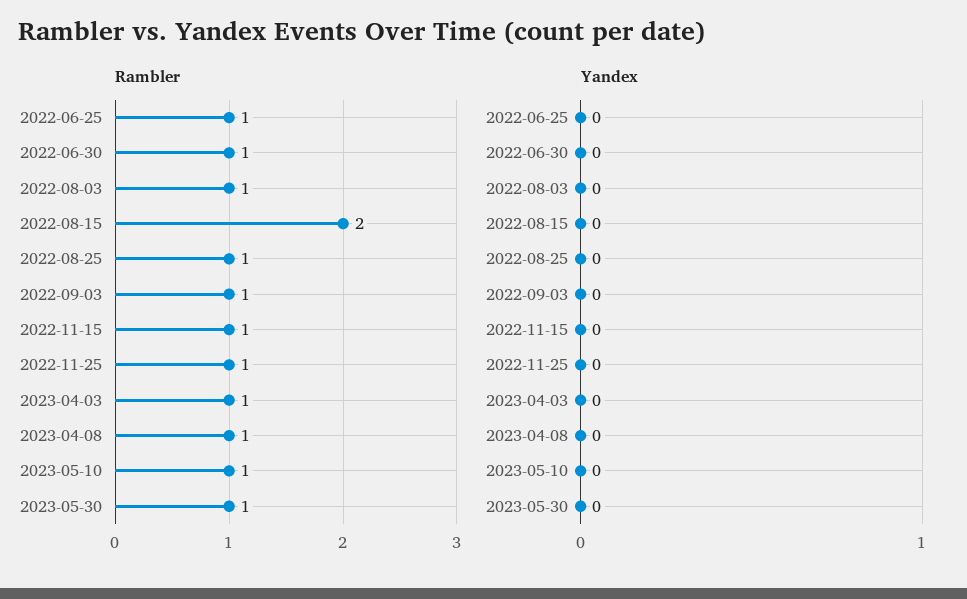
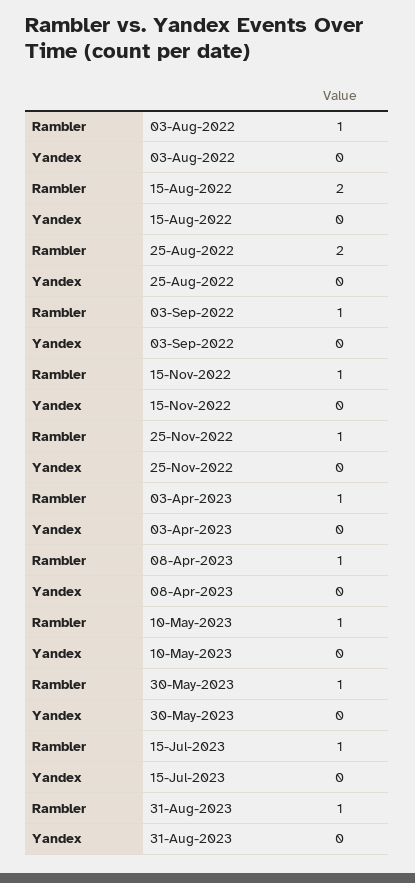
Rambler, 2022-06-25: 1 -> none
Rambler, 2022-06-30: 1 -> none
Rambler, 2022-08-25: 1 -> 2
Yandex, 2022-06-25: 0 -> none
Yandex, 2022-06-30: 0 -> none
Rambler, 15-Jul-2023: none -> 1
Yandex, 15-Jul-2023: none -> 0
Rambler, 31-Aug-2023: none -> 1
Yandex, 31-Aug-2023: none -> 0

